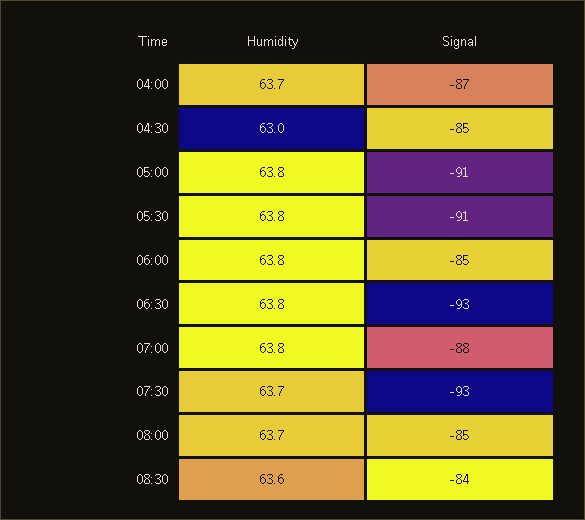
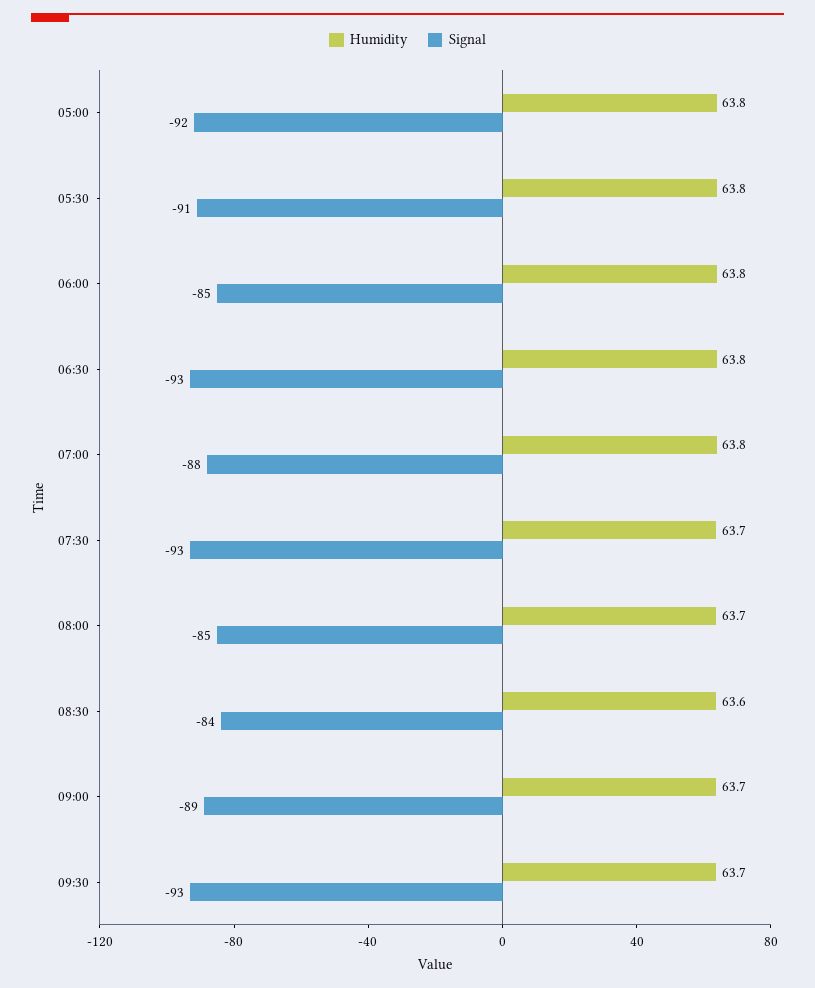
Humidity, 04:00: 63.7 -> none
Signal, 04:00: -87 -> none
Humidity, 04:30: 63 -> none
Signal, 04:30: -85 -> none
Signal, 05:00: -91 -> -92
Humidity, 09:00: none -> 63.7
Signal, 09:00: none -> -89
Humidity, 09:30: none -> 63.7
Signal, 09:30: none -> -93

